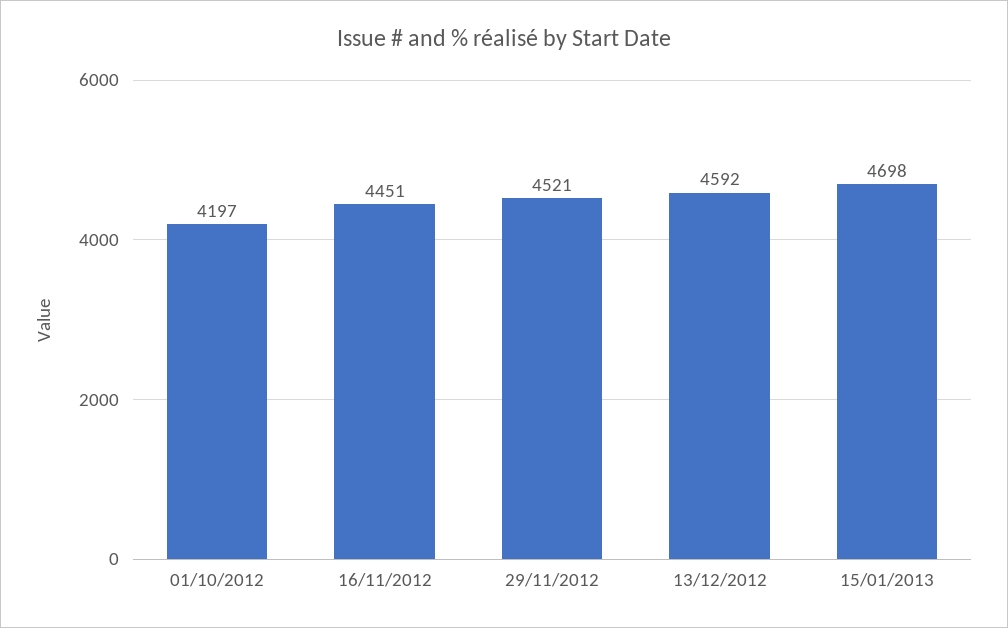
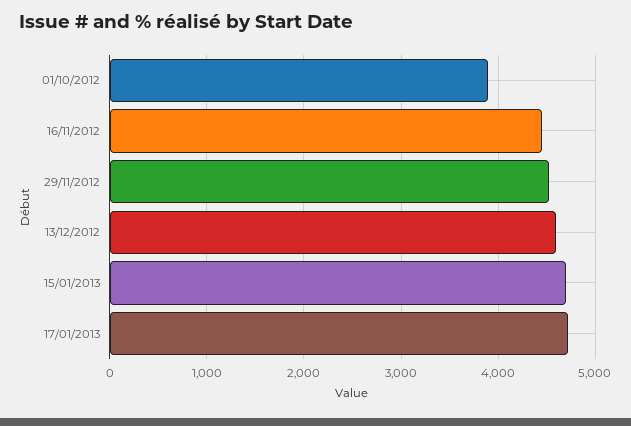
01/10/2012: 4197 -> 3900
17/01/2013: none -> 4700

